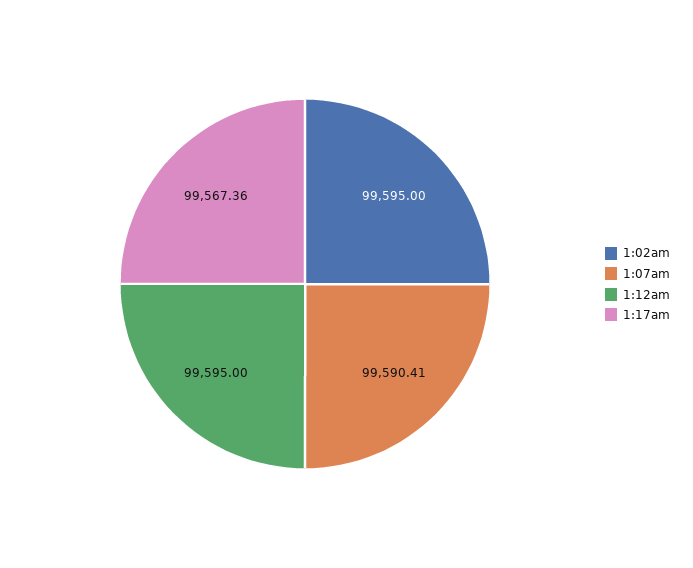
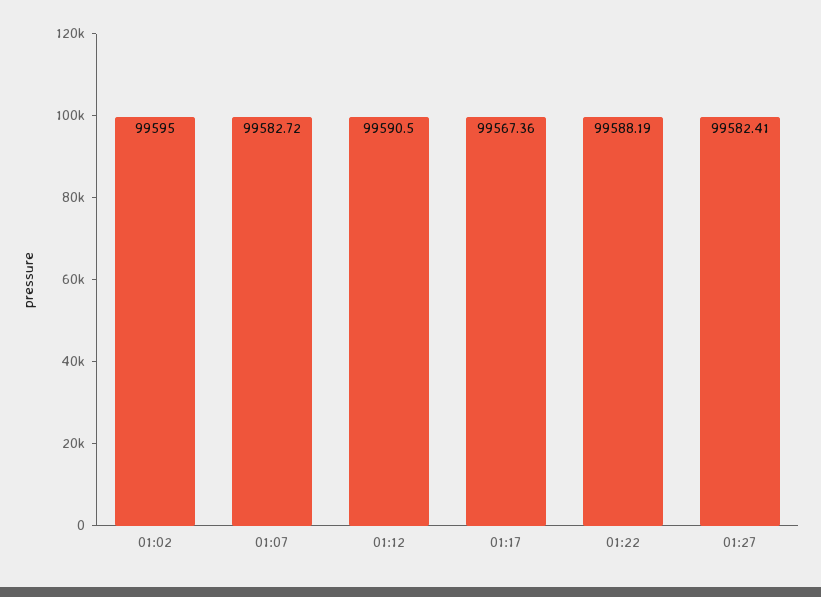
1:07am: 99590.41 -> 99582.72
1:12am: 99595 -> 99590.5
01:22: none -> 99588.19
01:27: none -> 99582.41

